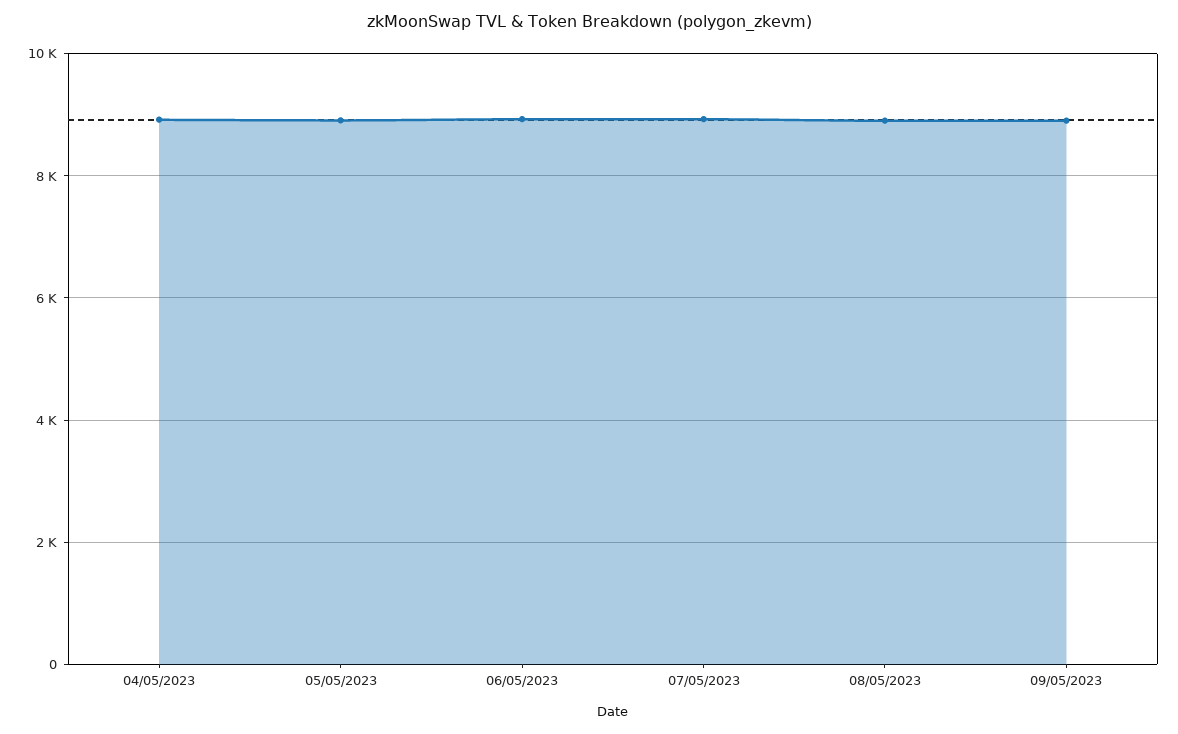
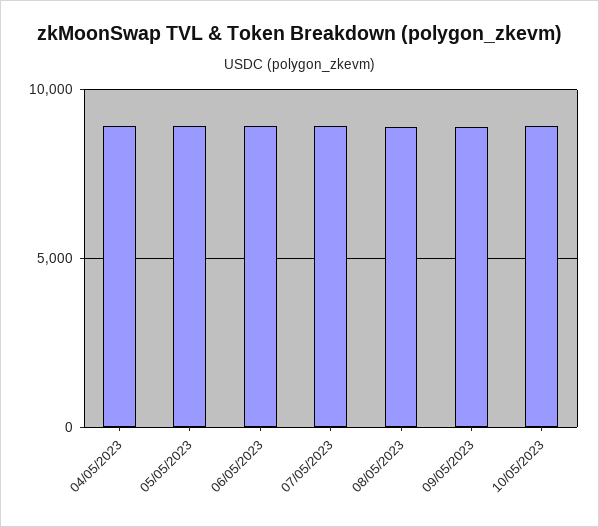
10/05/2023: none -> 9000

